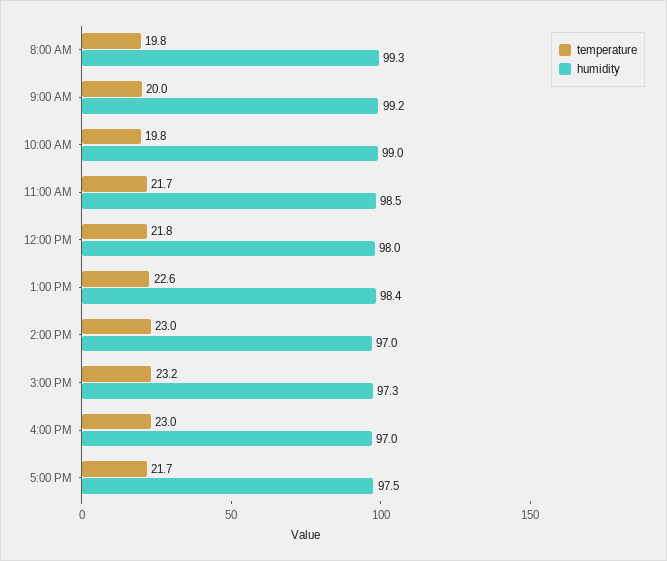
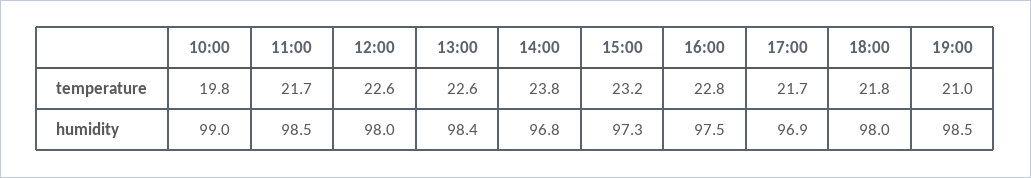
temperature, 8:00 AM: 19.8 -> none
humidity, 8:00 AM: 99.3 -> none
temperature, 9:00 AM: 20 -> none
humidity, 9:00 AM: 99.2 -> none
temperature, 12:00 PM: 21.8 -> 22.6
temperature, 2:00 PM: 23 -> 23.8
humidity, 2:00 PM: 97 -> 96.8
temperature, 4:00 PM: 23 -> 22.8
humidity, 4:00 PM: 97 -> 97.5
humidity, 5:00 PM: 97.5 -> 96.9
temperature, 18:00: none -> 21.8
temperature, 19:00: none -> 21
humidity, 18:00: none -> 98
humidity, 19:00: none -> 98.5

